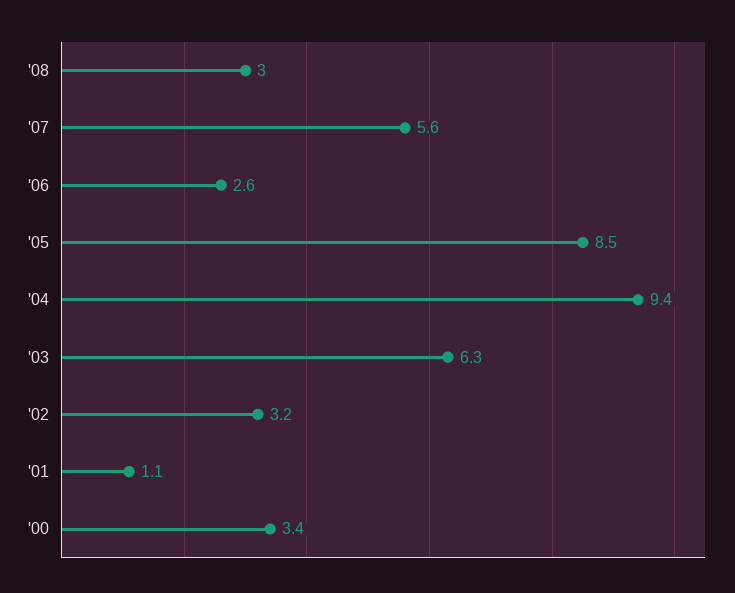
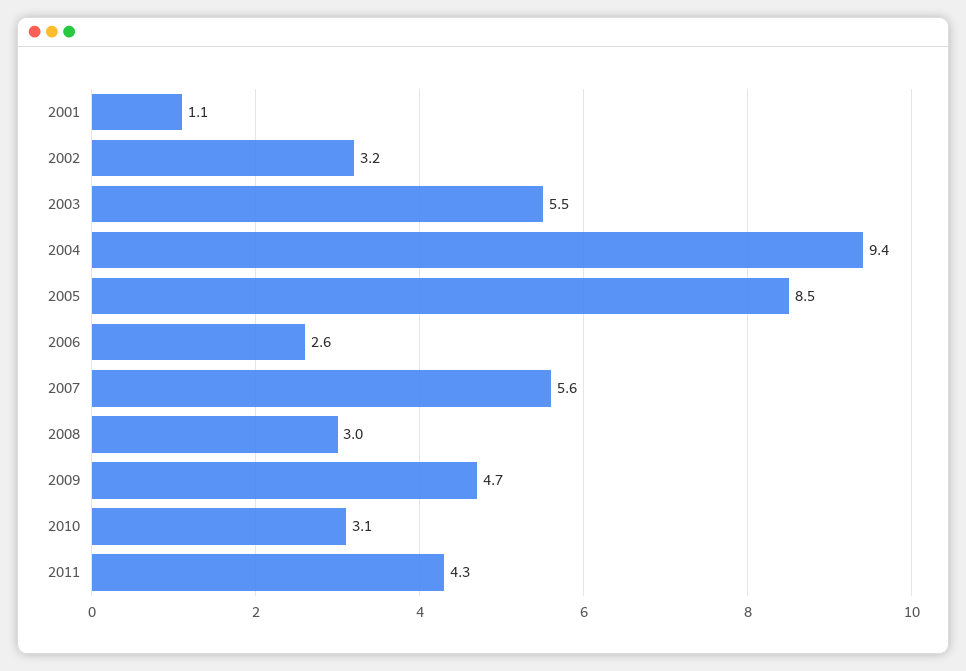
'03: 6.3 -> 5.5
'00: 3.4 -> none
2009: none -> 4.7
2010: none -> 3.1
2011: none -> 4.3

